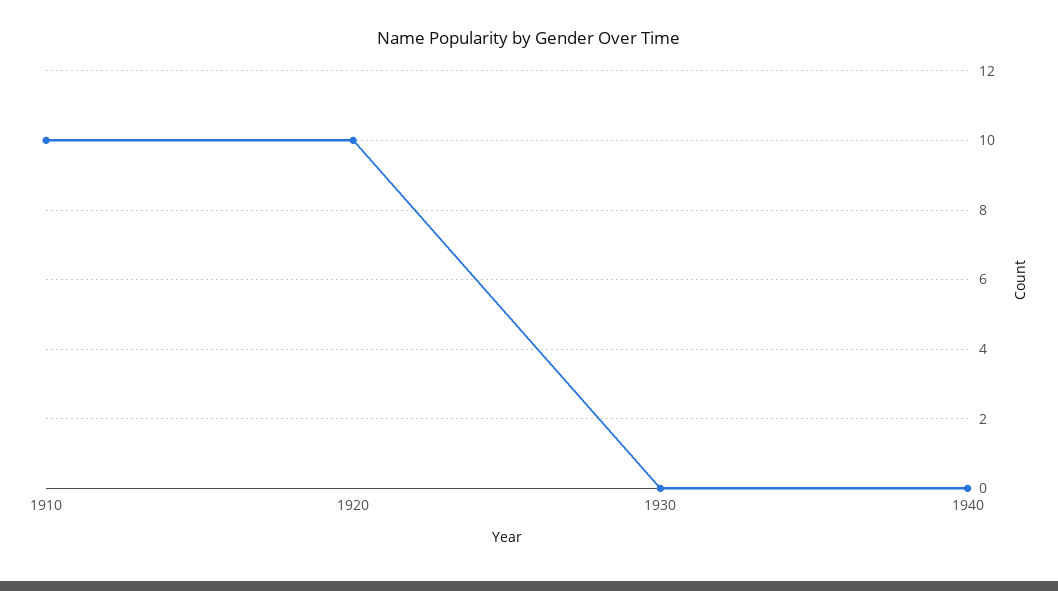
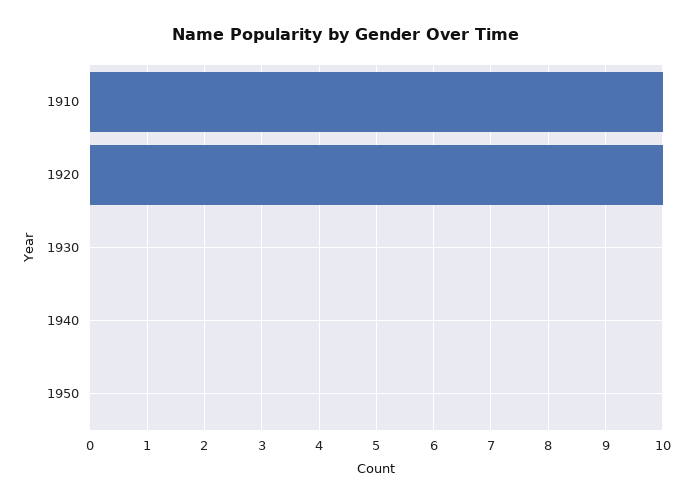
1950: none -> 0

